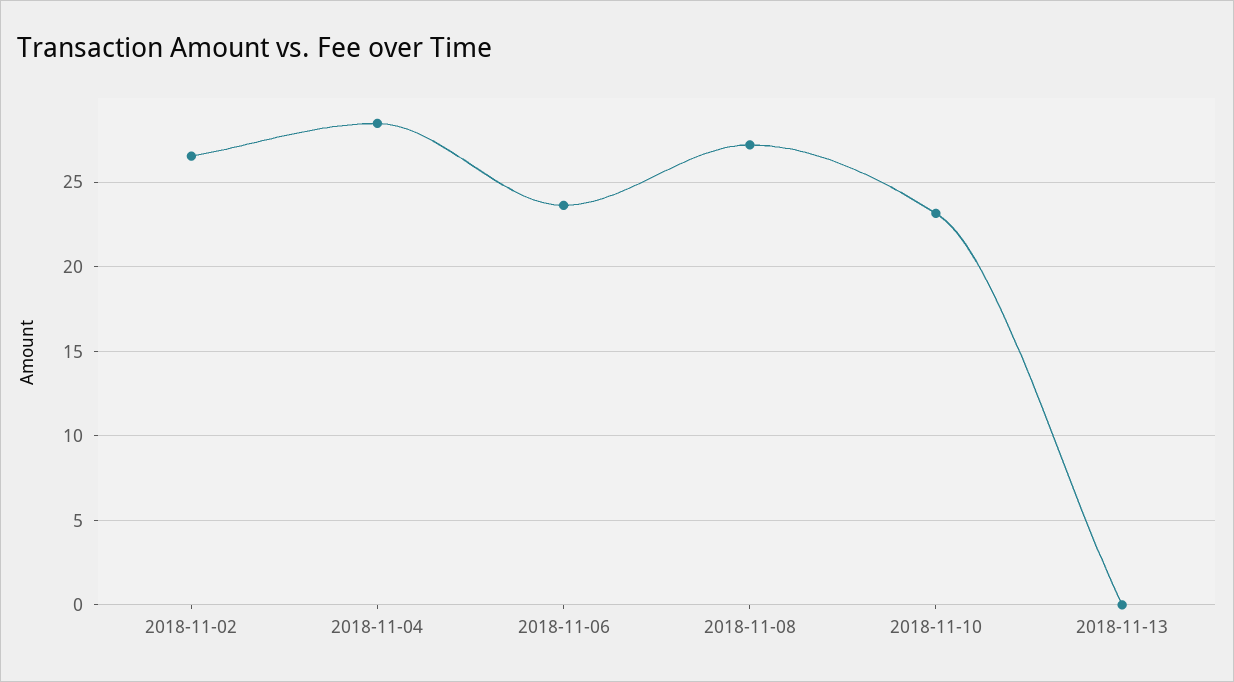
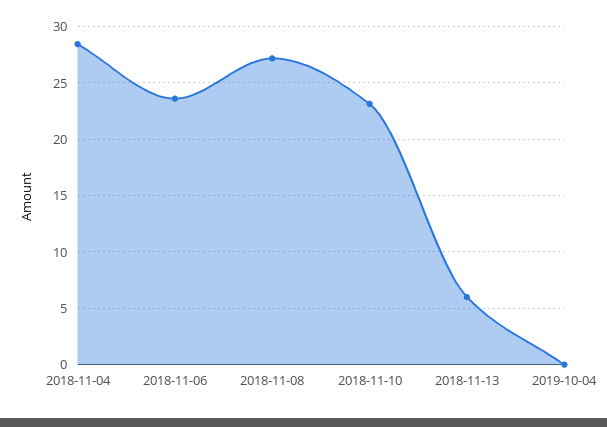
2018-11-02: 26.5 -> none
2018-11-13: 0 -> 6
2019-10-04: none -> 0

